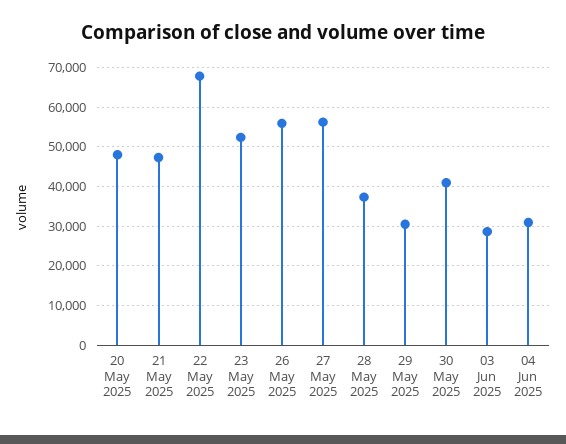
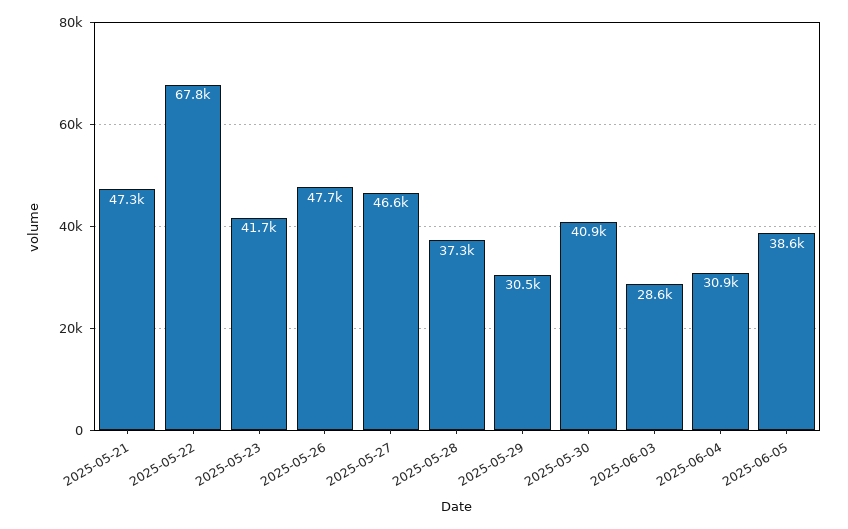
20 May 2025: 48000 -> none
23 May 2025: 52000 -> 41700
26 May 2025: 56000 -> 47700
27 May 2025: 56000 -> 46600
2025-06-05: none -> 38600

